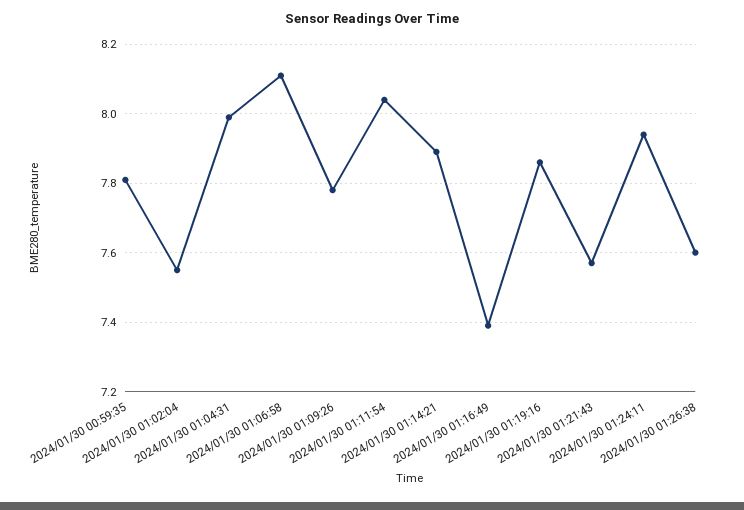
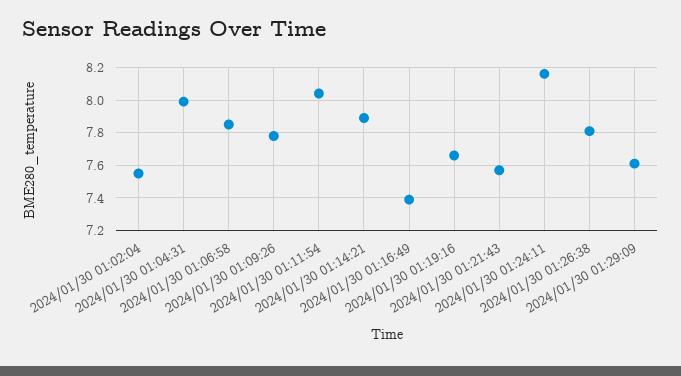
2024/01/30 00:59:35: 7.8 -> none
2024/01/30 01:06:58: 8.1 -> 7.85
2024/01/30 01:19:16: 7.85 -> 7.65
2024/01/30 01:24:11: 7.95 -> 8.15
2024/01/30 01:26:38: 7.6 -> 7.8
2024/01/30 01:29:09: none -> 7.6

